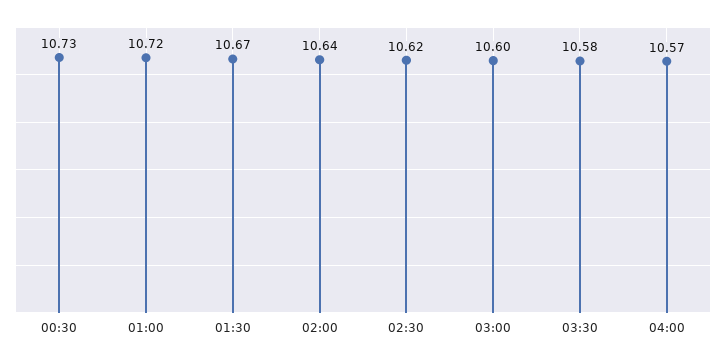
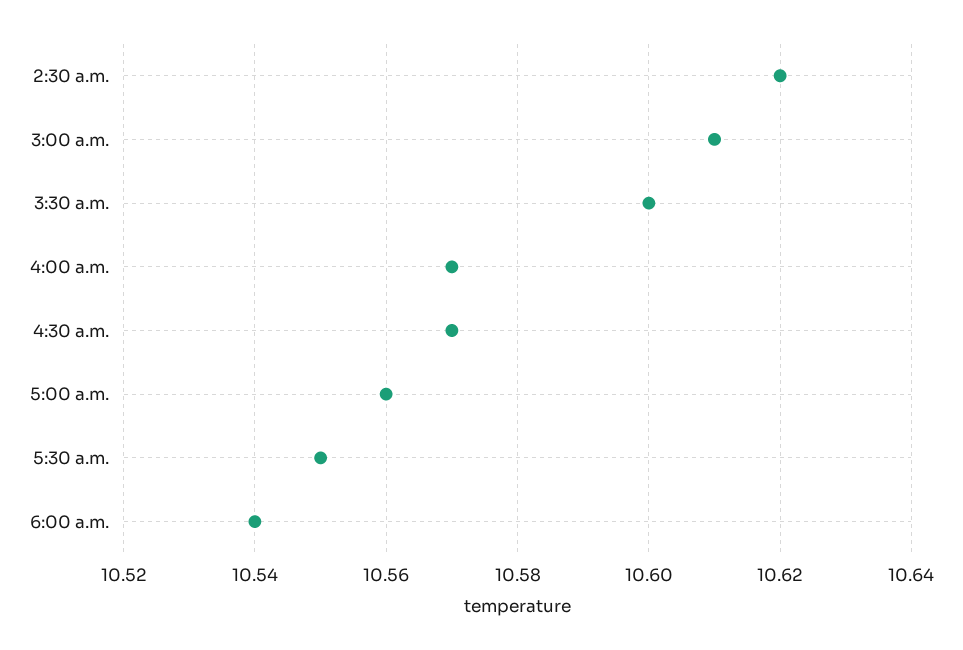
00:30: 10.73 -> none
01:00: 10.72 -> none
01:30: 10.67 -> none
02:00: 10.64 -> none
03:00: 10.6 -> 10.61
03:30: 10.58 -> 10.6
4:30 a.m.: none -> 10.57
5:00 a.m.: none -> 10.56
5:30 a.m.: none -> 10.55
6:00 a.m.: none -> 10.54

